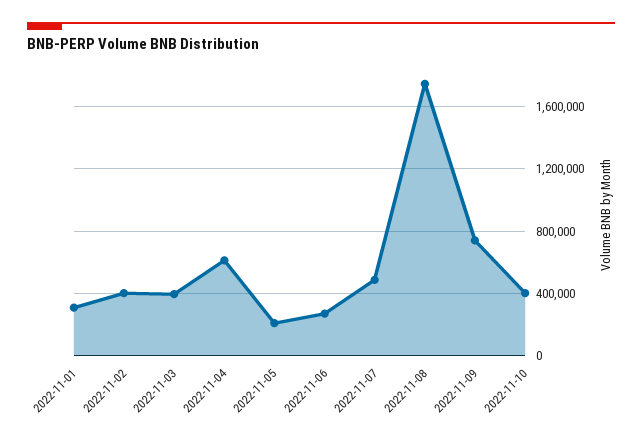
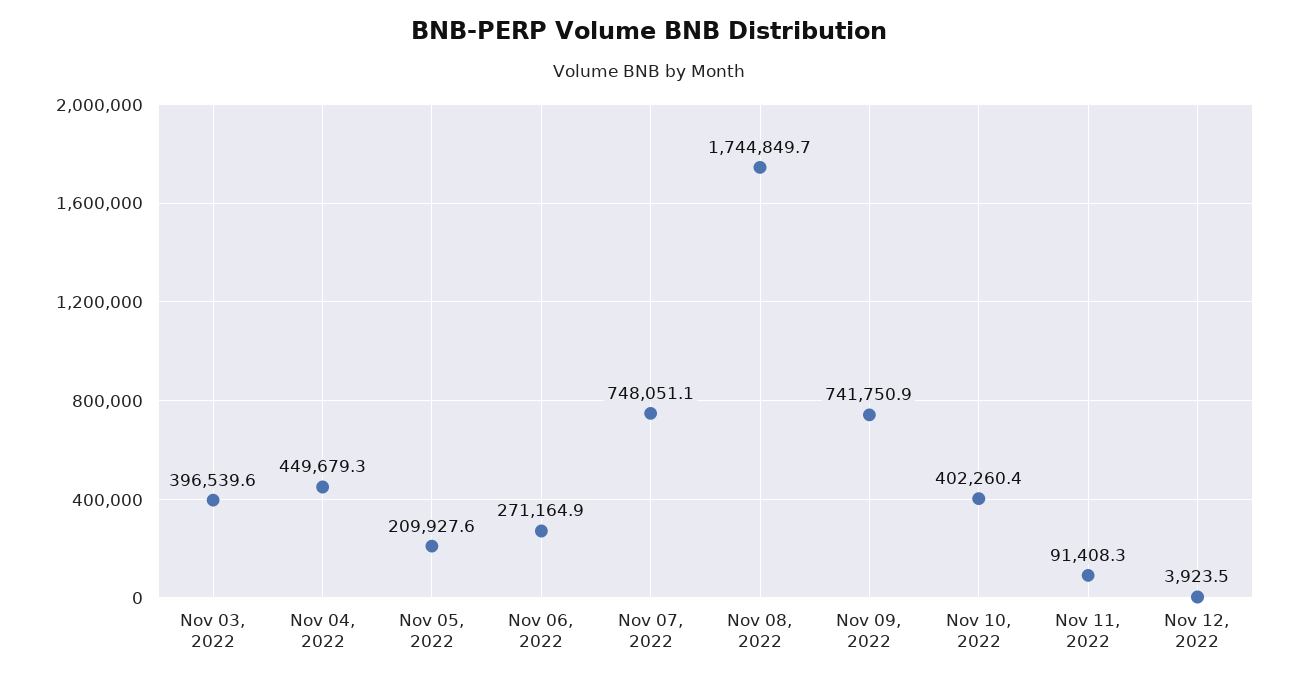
2022-11-01: 300000 -> none
2022-11-02: 400000 -> none
2022-11-04: 600000 -> 449679.3
2022-11-07: 500000 -> 748051.1
Nov 11, 2022: none -> 91408.3
Nov 12, 2022: none -> 3923.5

